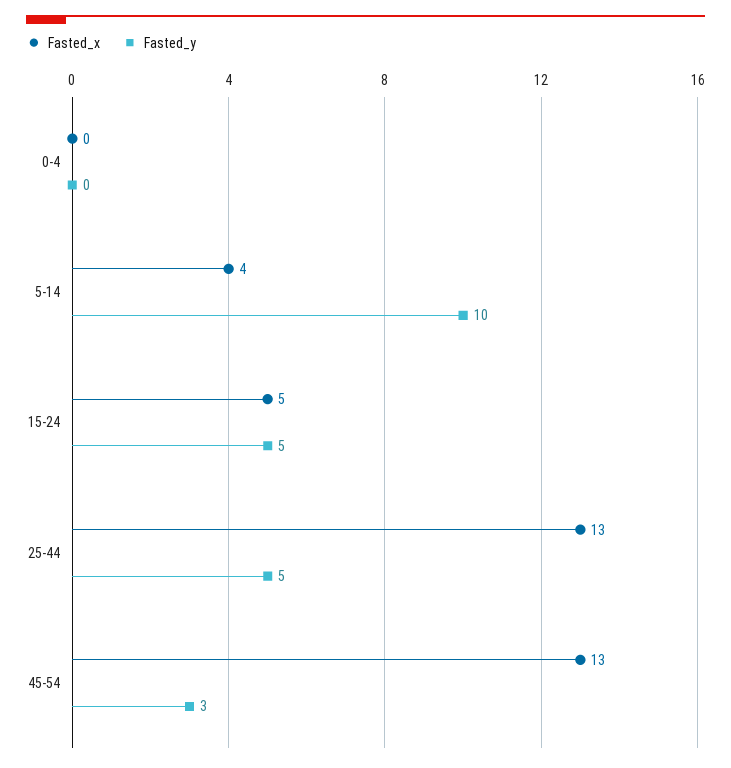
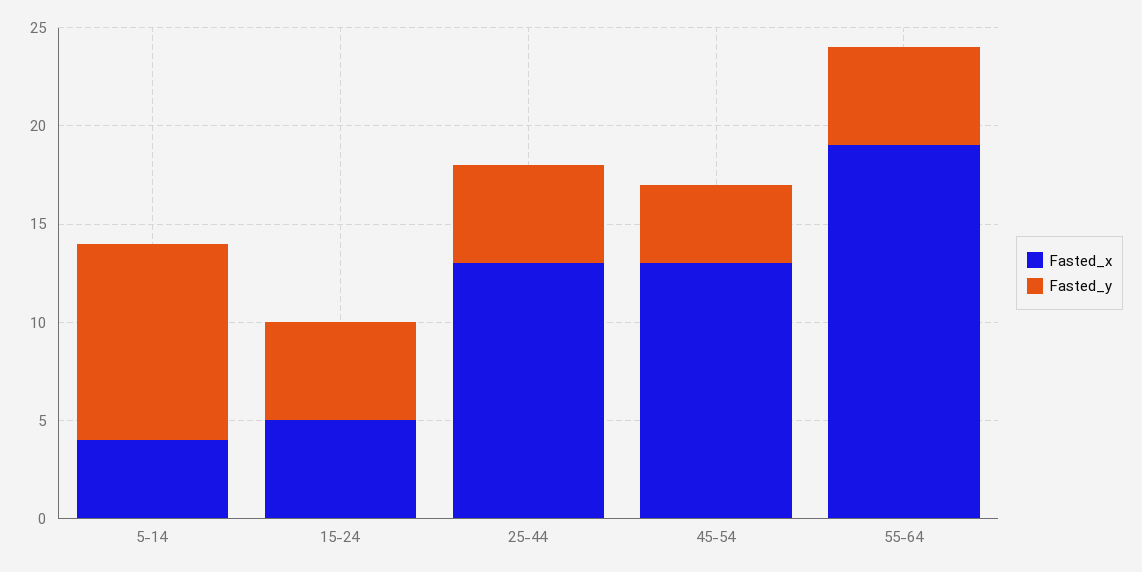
Fasted_x, 0-4: 0 -> none
Fasted_y, 0-4: 0 -> none
Fasted_y, 45-54: 3 -> 4
Fasted_x, 55-64: none -> 19
Fasted_y, 55-64: none -> 5

